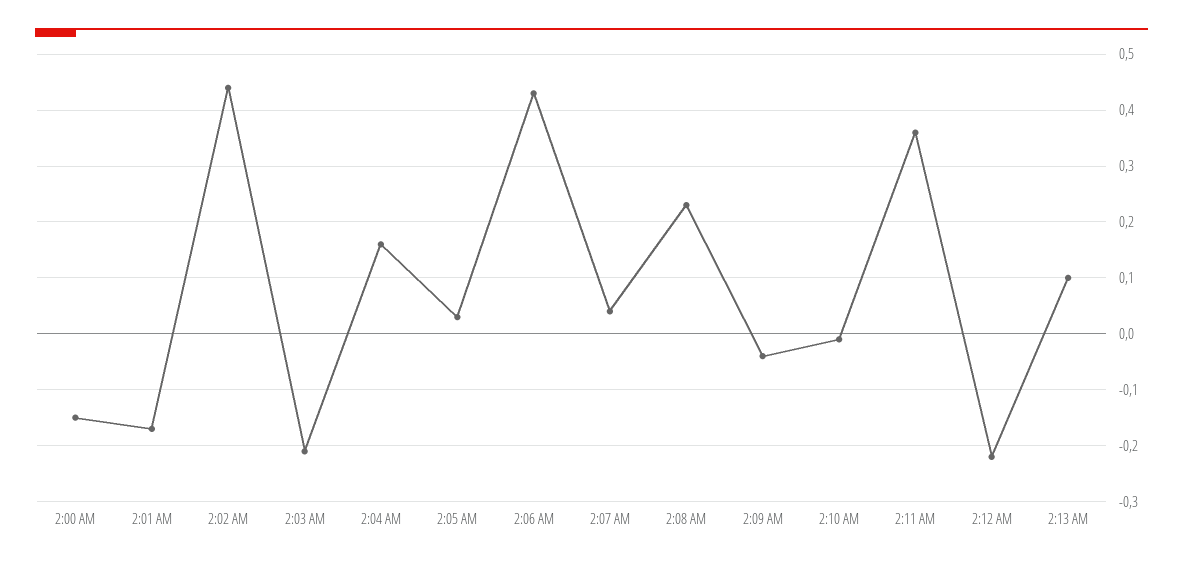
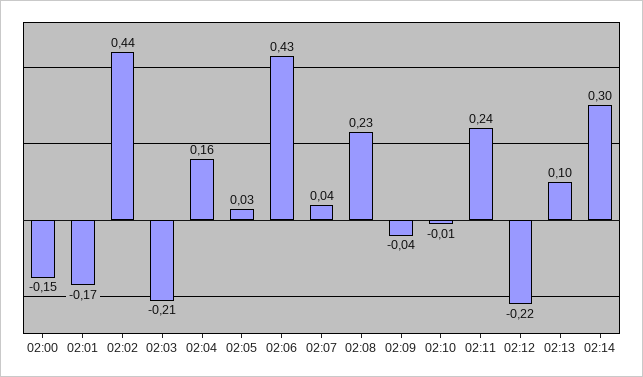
2:11 AM: 0.35 -> 0.24
02:14: none -> 0.3

